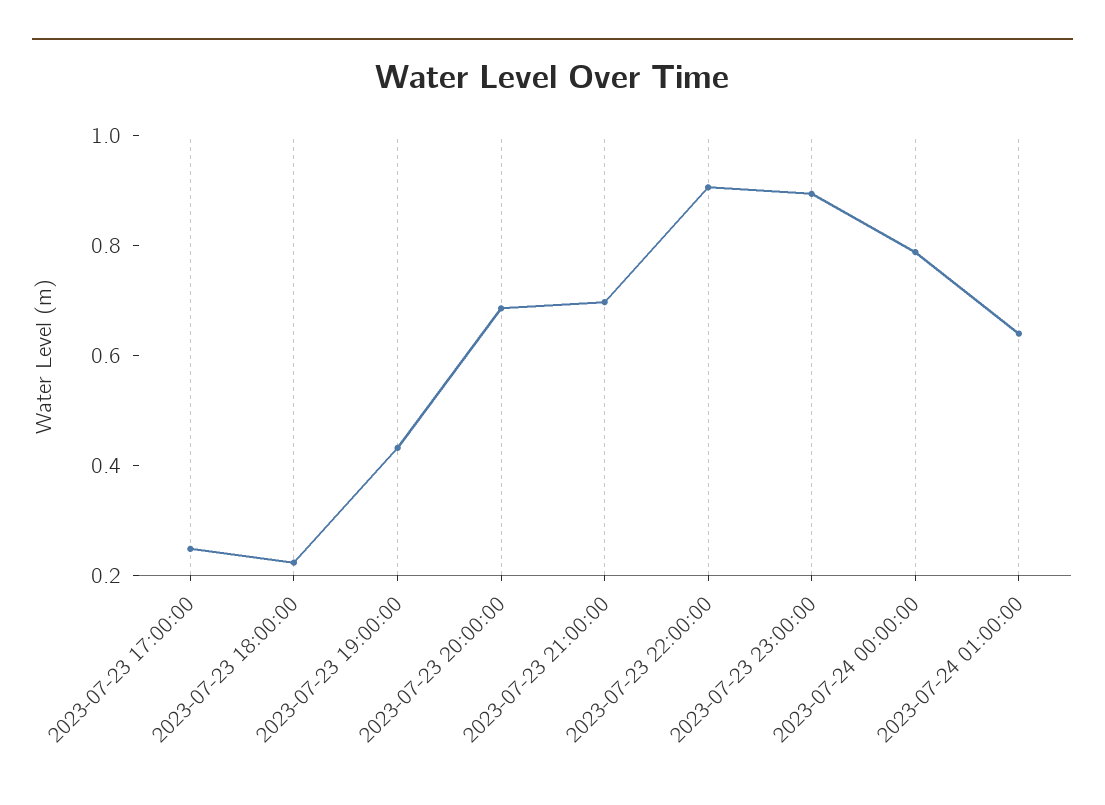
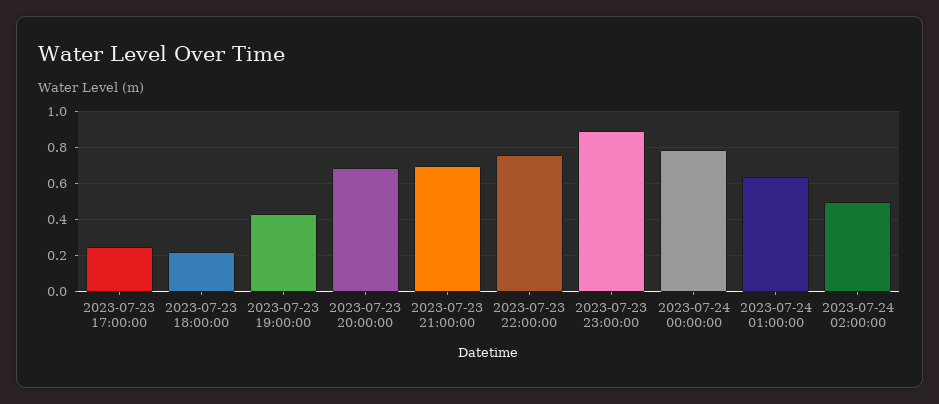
2023-07-23 22:00:00: 0.9 -> 0.75
2023-07-24 02:00:00: none -> 0.5

